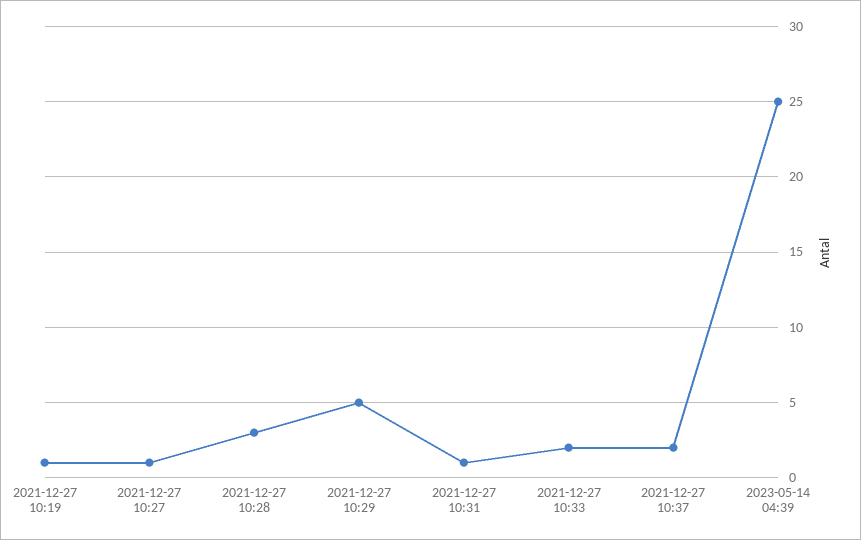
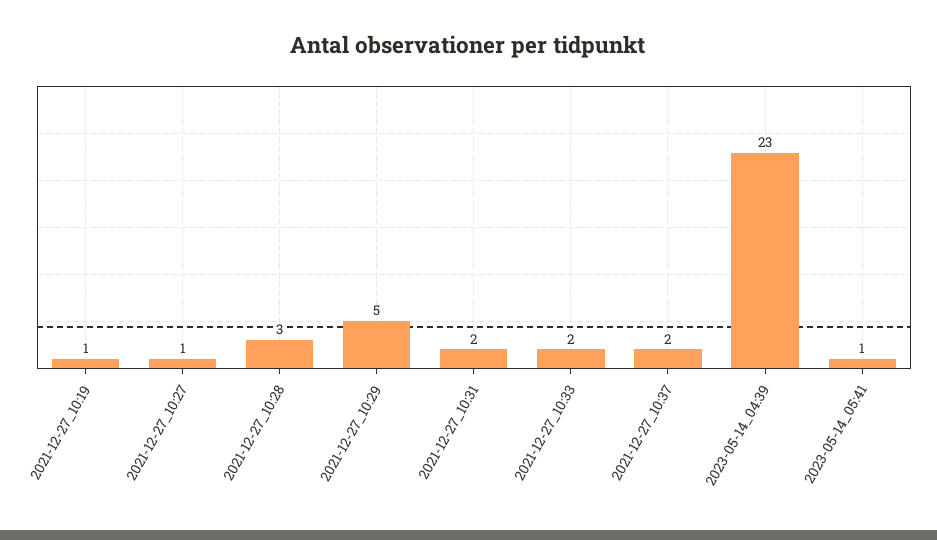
2021-12-27 10:31: 1 -> 2
2023-05-14 04:39: 25 -> 23
2023-05-14_05:41: none -> 1

